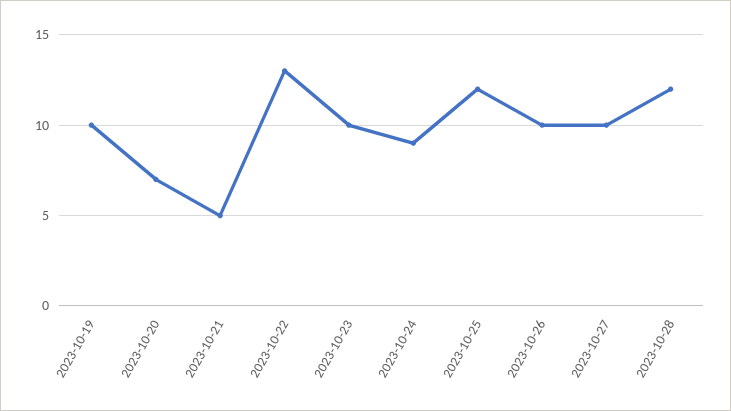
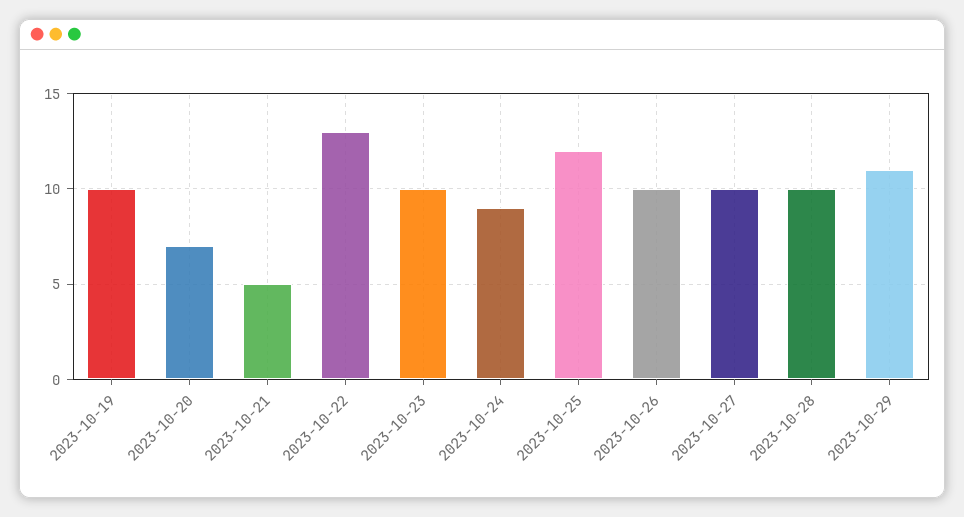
2023-10-28: 12 -> 10
2023-10-29: none -> 11

